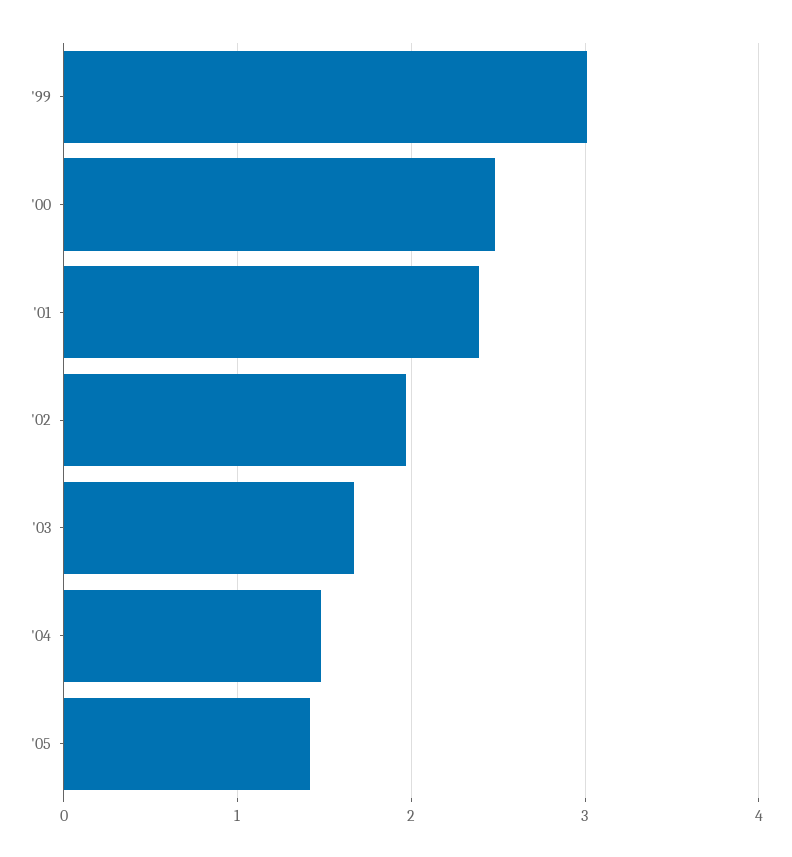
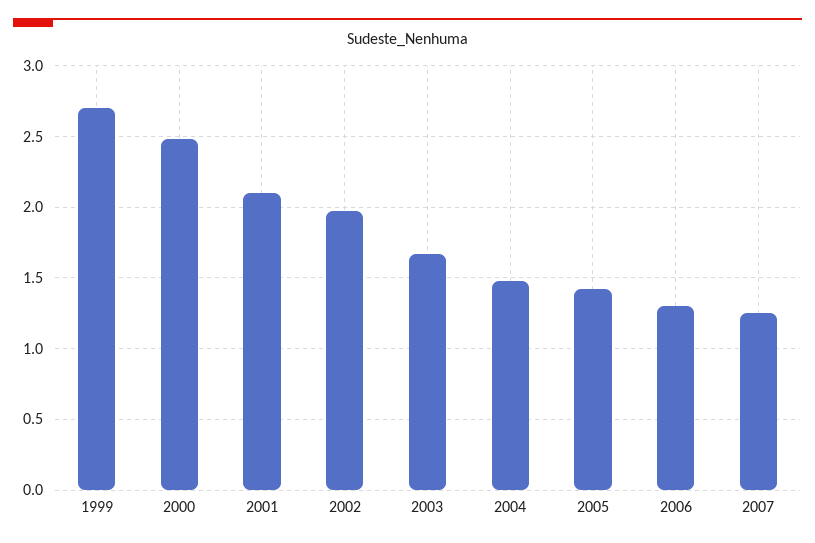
'99: 3 -> 2.7
'01: 2.4 -> 2.1
2006: none -> 1.3
2007: none -> 1.25

